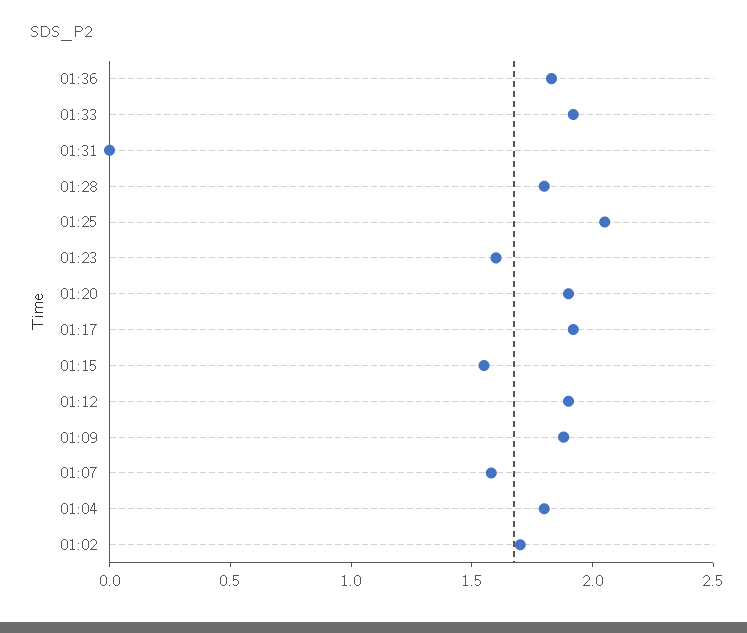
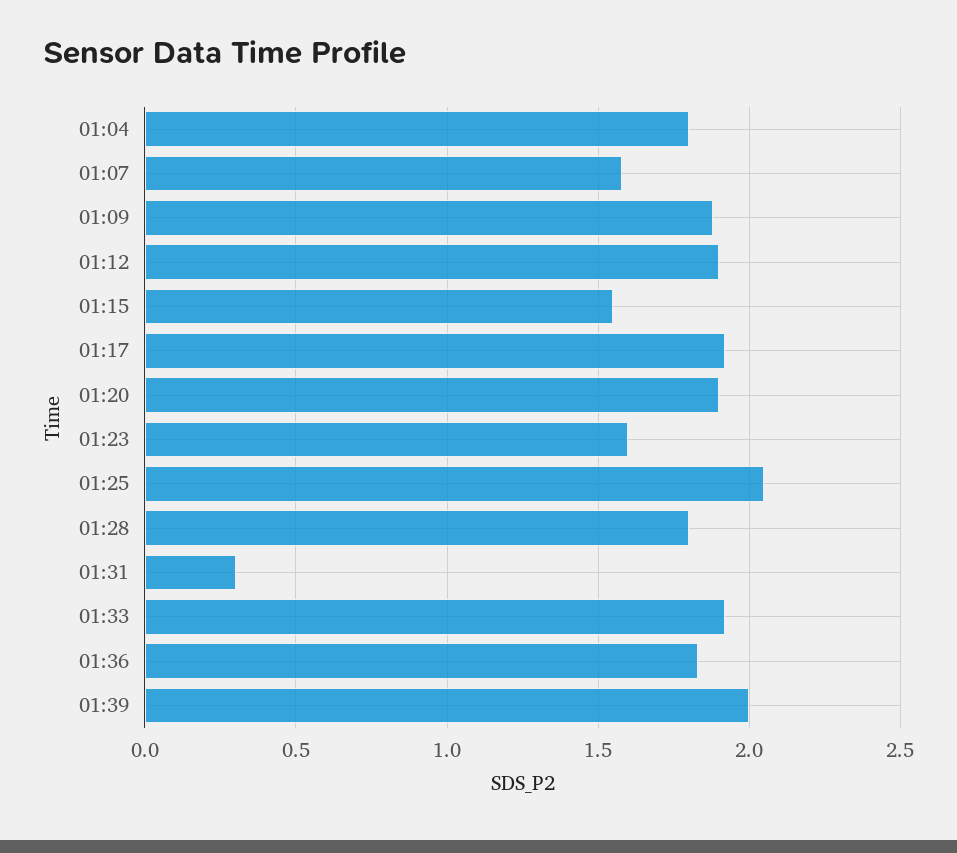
01:31: 0 -> 0.3
01:02: 1.7 -> none
01:39: none -> 2

